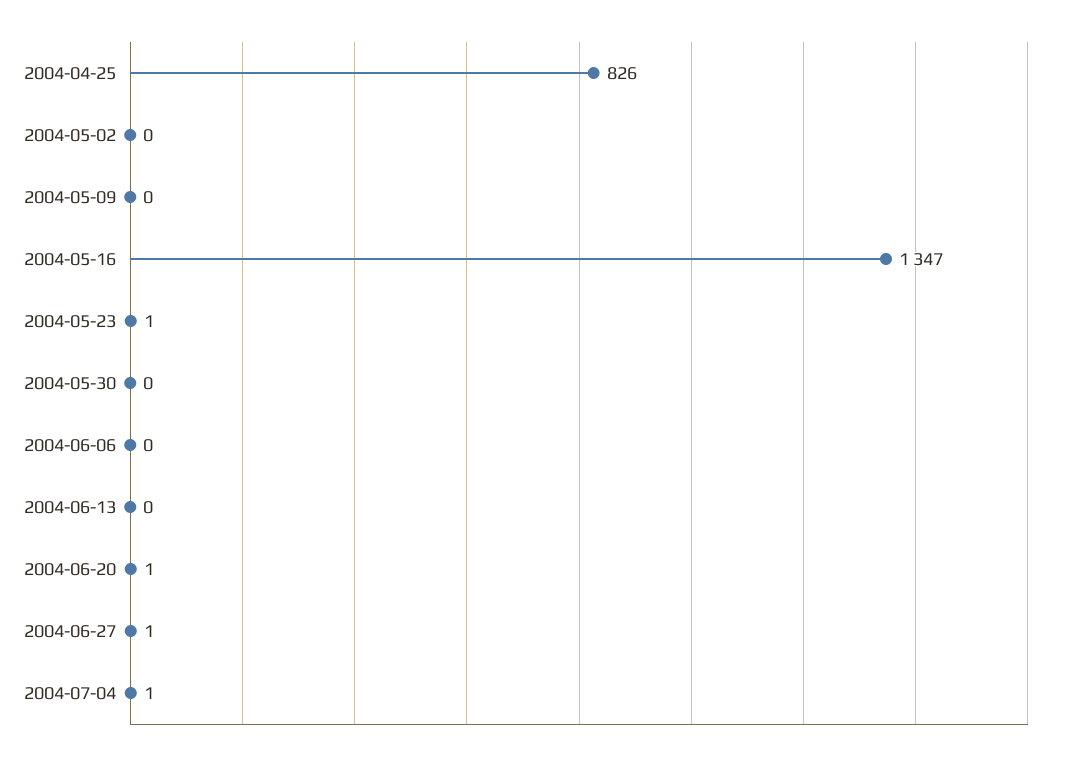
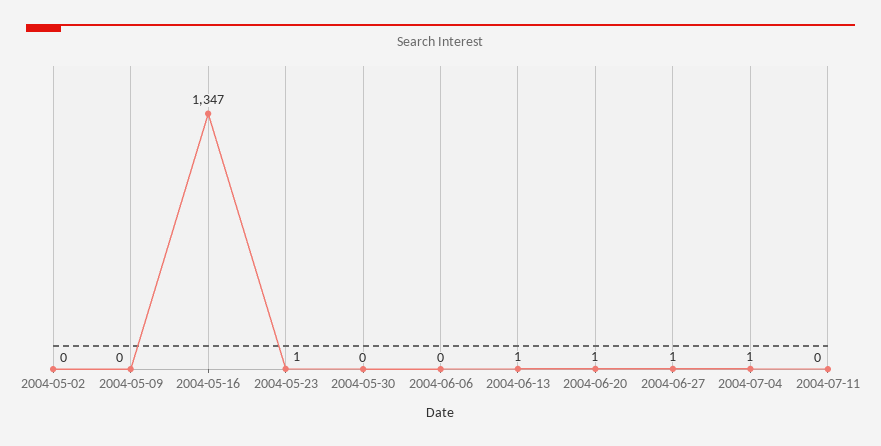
2004-04-25: 826 -> none
2004-06-13: 0 -> 1
2004-07-11: none -> 0

